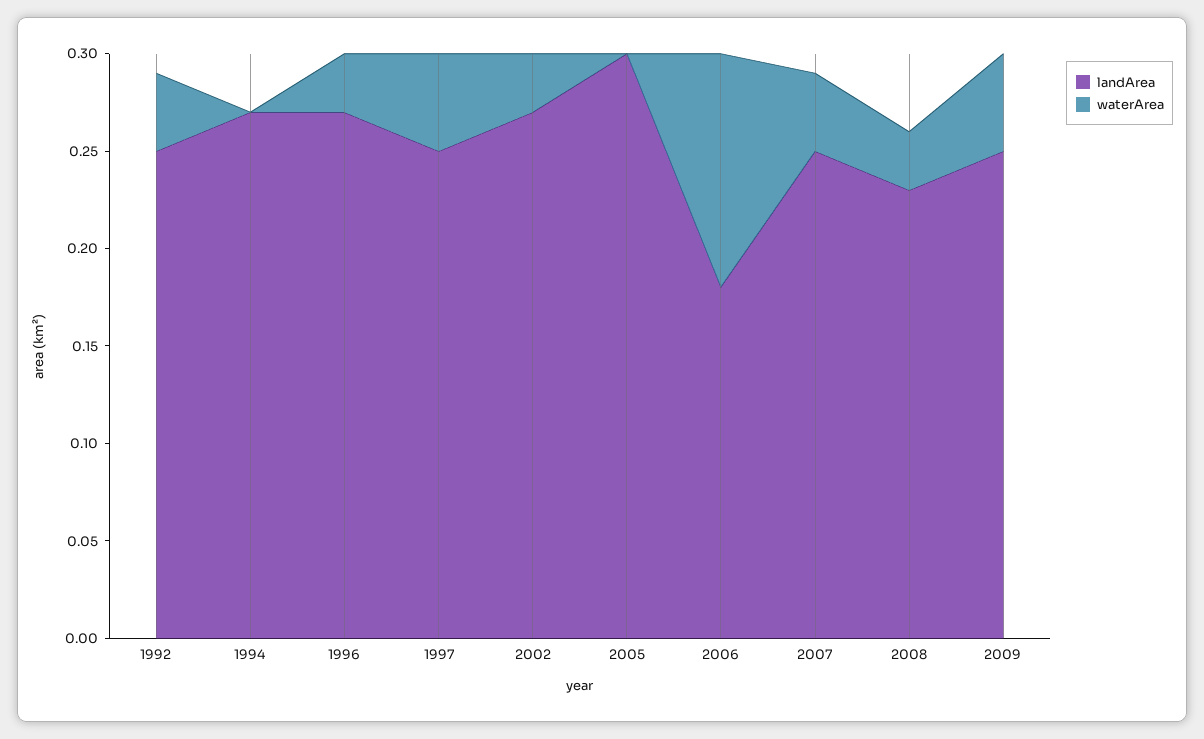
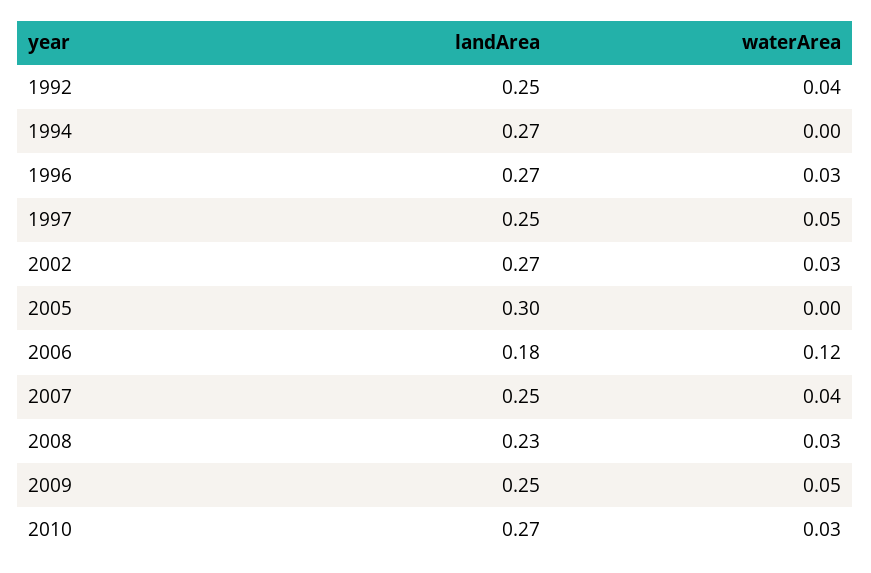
landArea, 2010: none -> 0.27
waterArea, 2010: none -> 0.03

